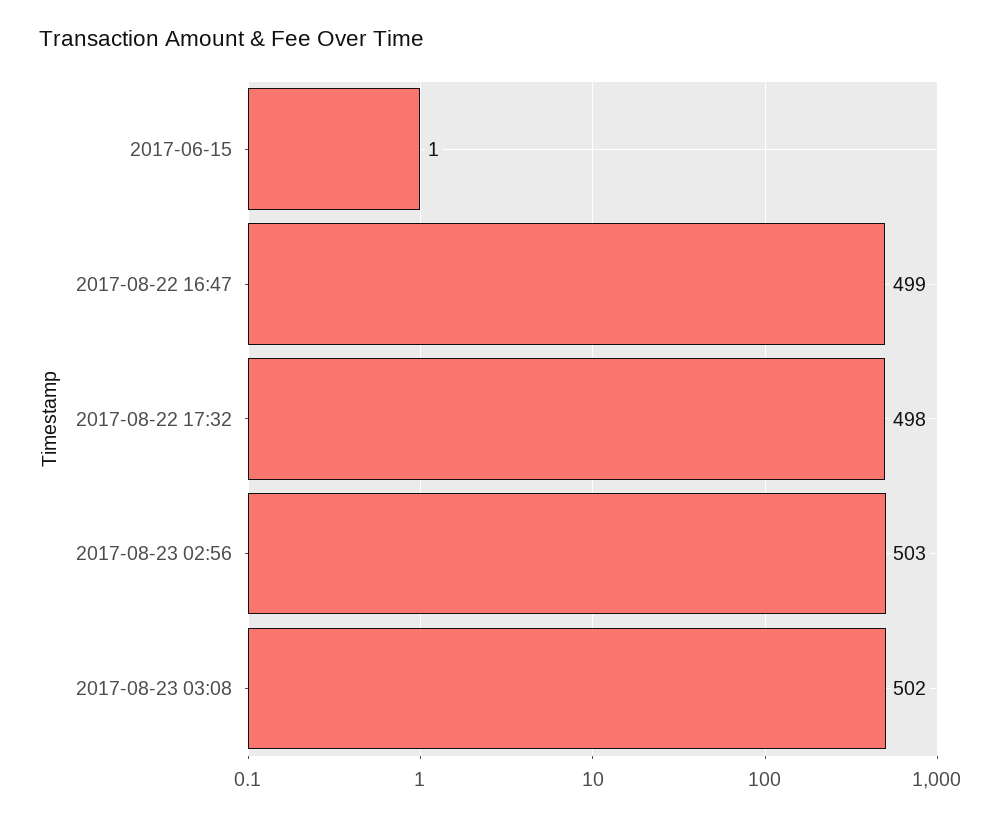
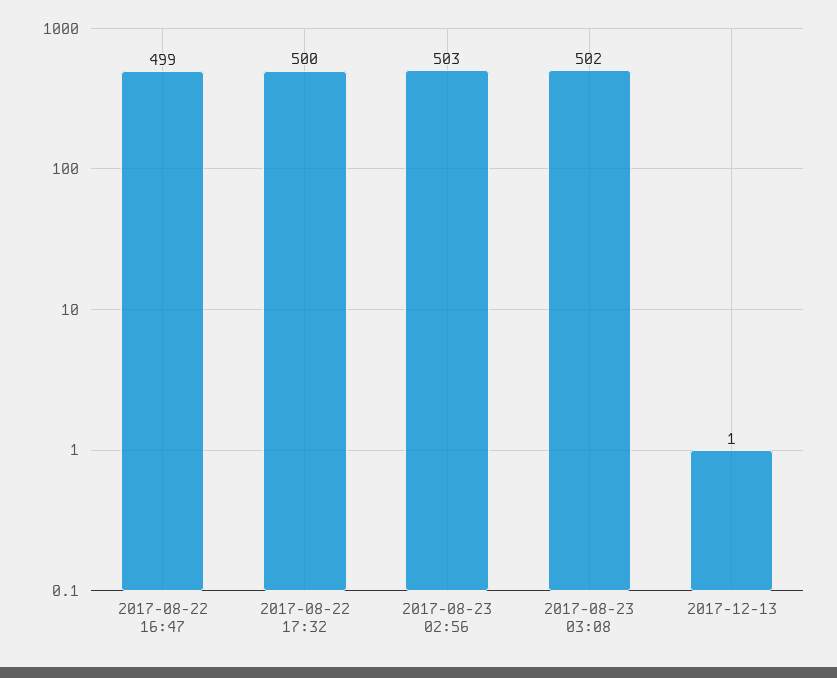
2017-06-15: 1 -> none
2017-08-22 17:32: 498 -> 500
2017-12-13: none -> 1

